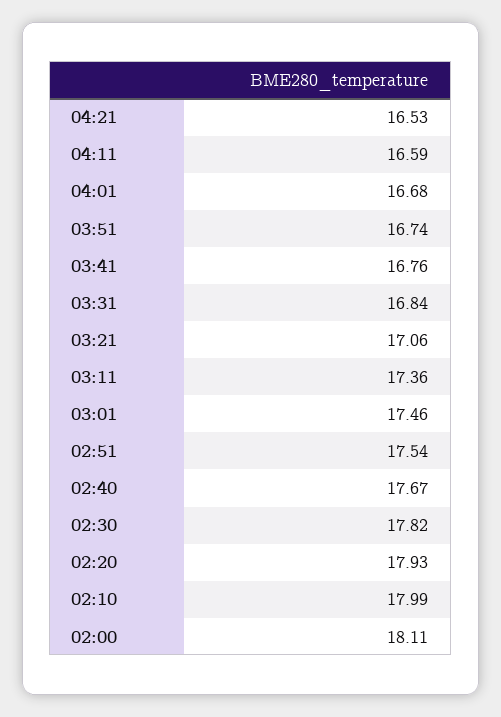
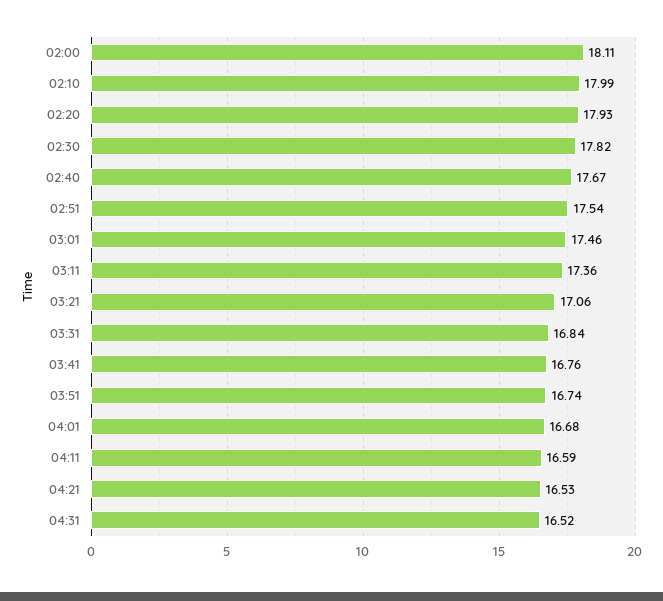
04:31: none -> 16.52

